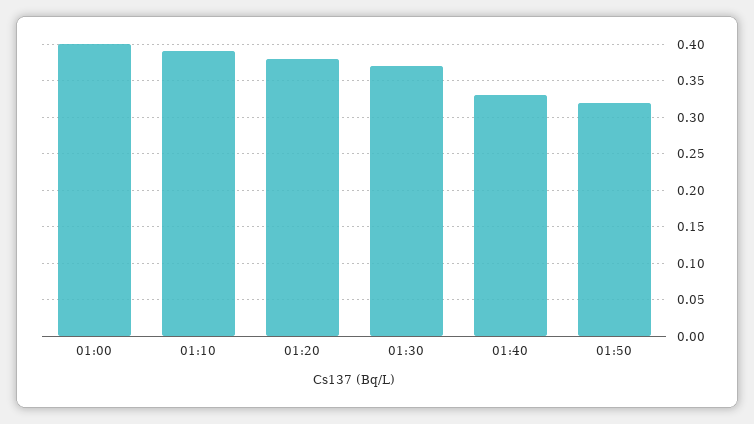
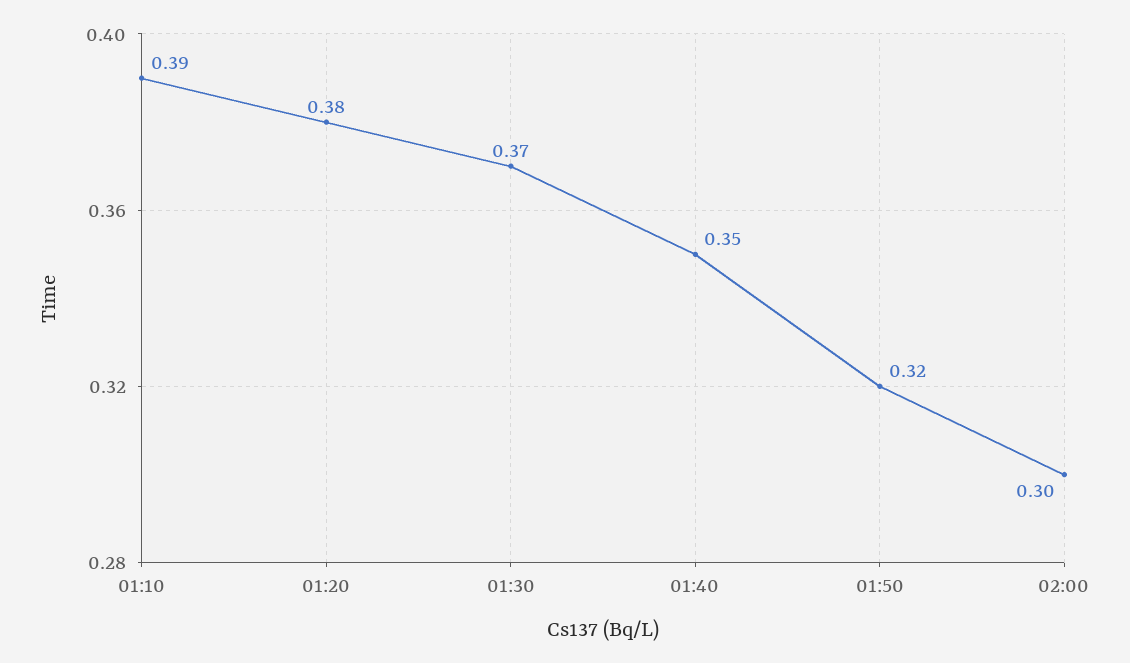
01:00: 0.4 -> none
01:40: 0.33 -> 0.35
02:00: none -> 0.3

